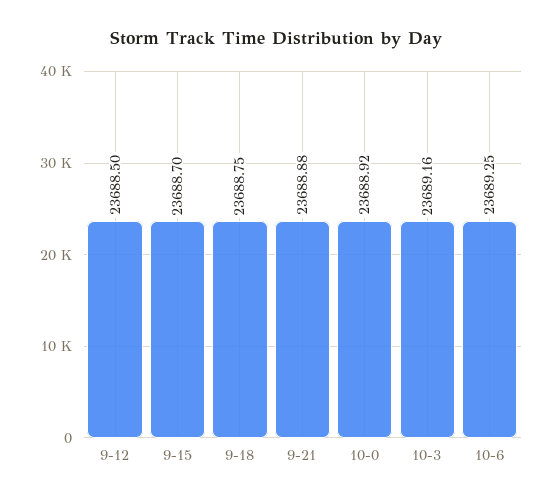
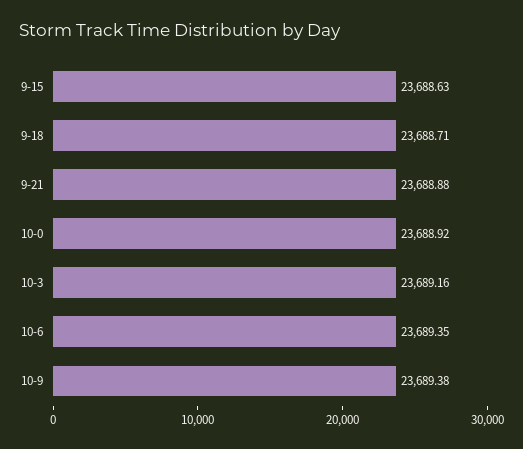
9-12: 23688.5 -> none
9-15: 23688.7 -> 23688.63
9-18: 23688.75 -> 23688.71
10-6: 23689.25 -> 23689.35
10-9: none -> 23689.38

